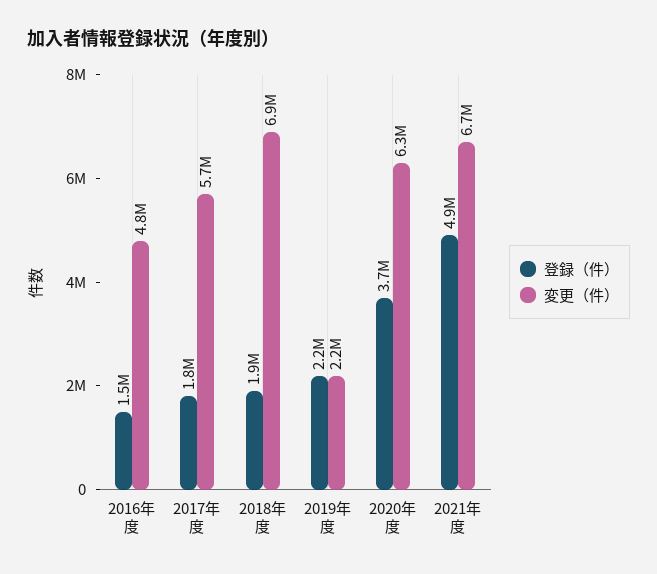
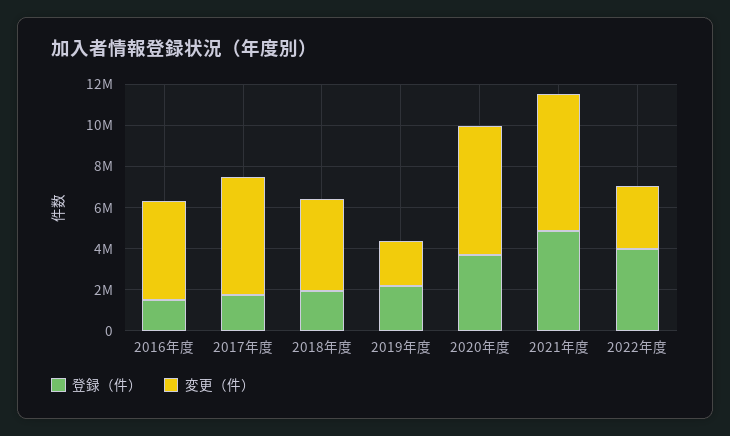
変更（件）, 2018年度: 6900000 -> 4500000
登録（件）, 2022年度: none -> 4000000
変更（件）, 2022年度: none -> 3000000

